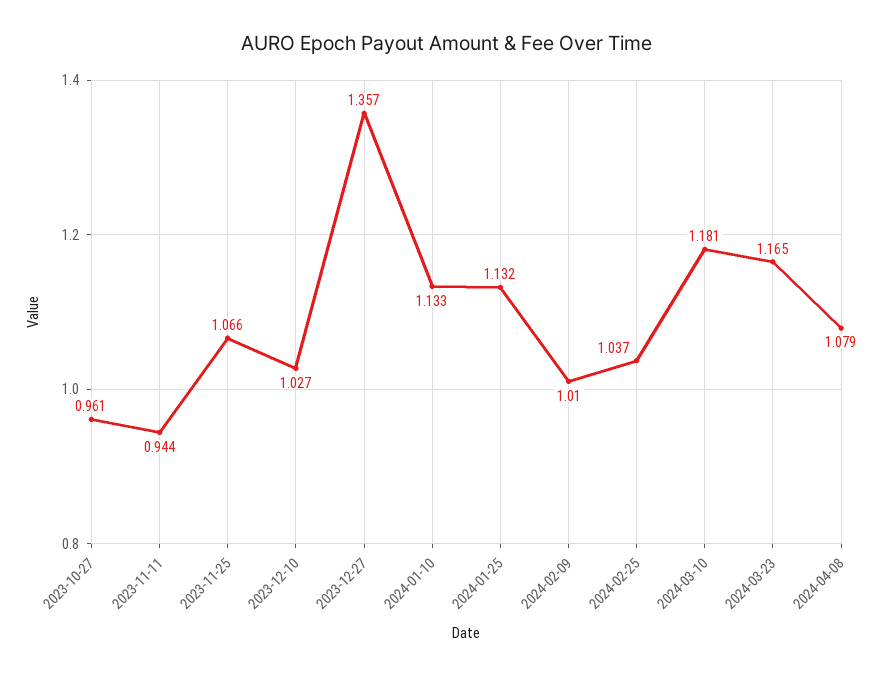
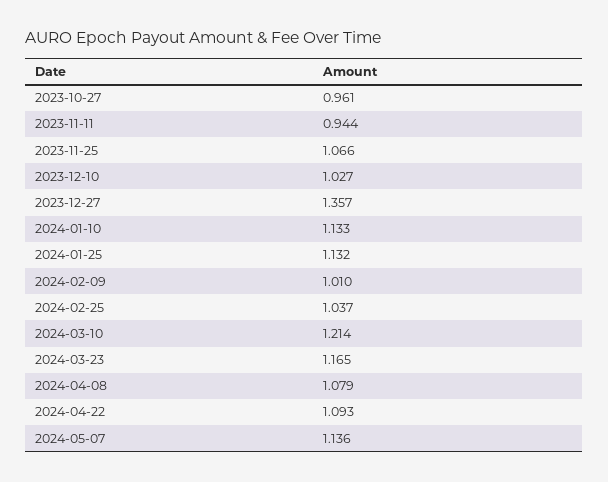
2024-03-10: 1.181 -> 1.214
2024-04-22: none -> 1.093
2024-05-07: none -> 1.136

